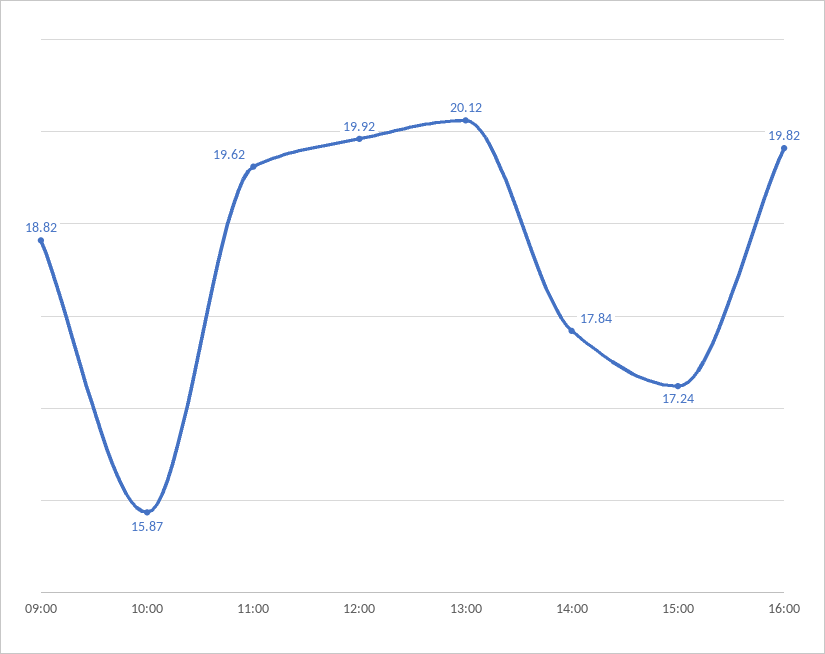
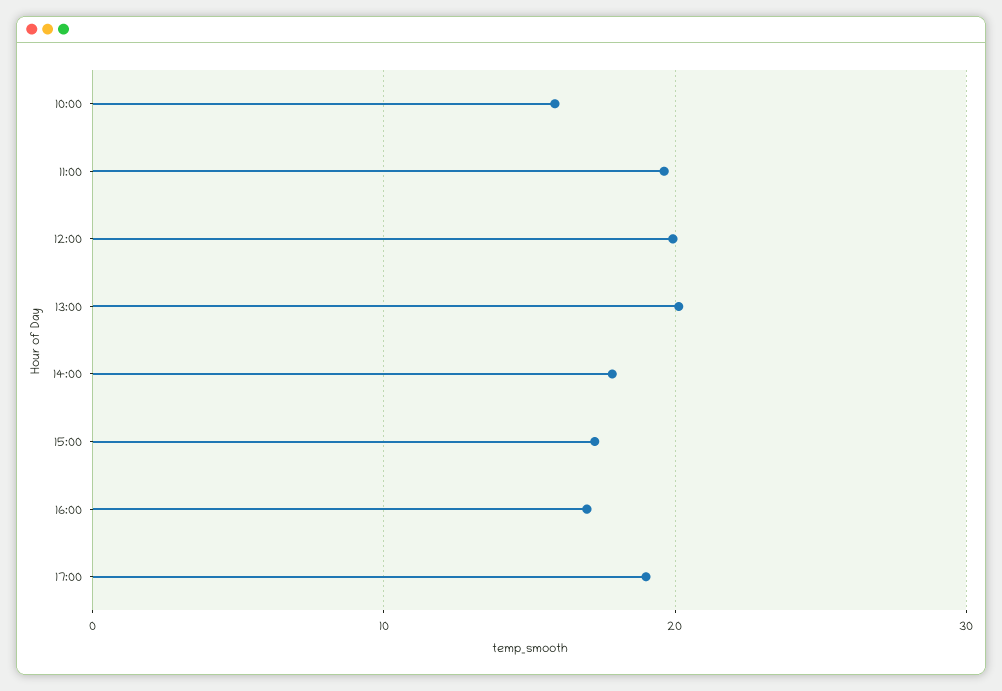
09:00: 18.82 -> none
16:00: 19.82 -> 17
17:00: none -> 19

